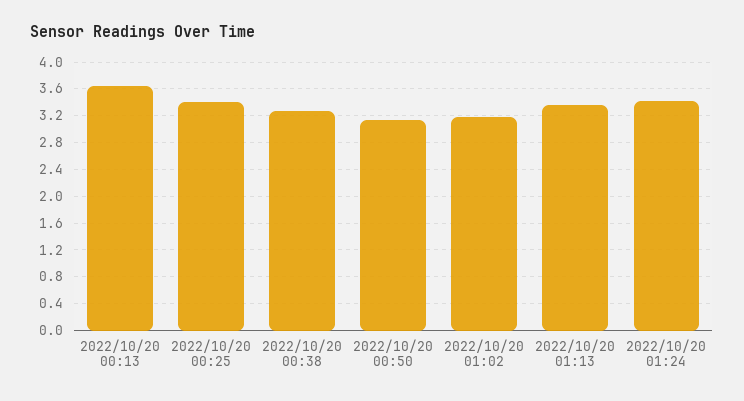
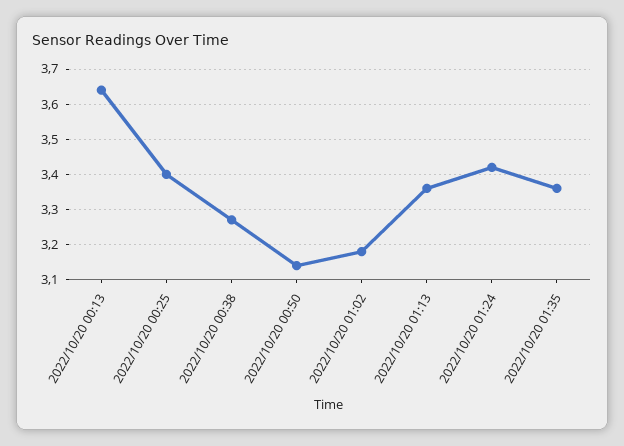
2022/10/20 01:35: none -> 3.35

